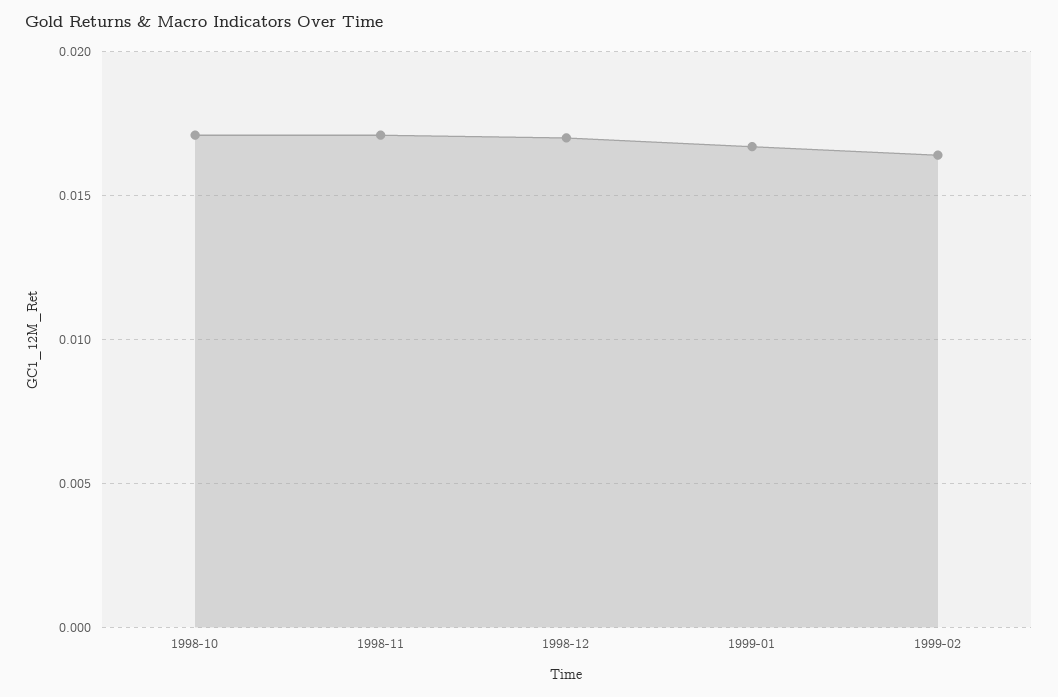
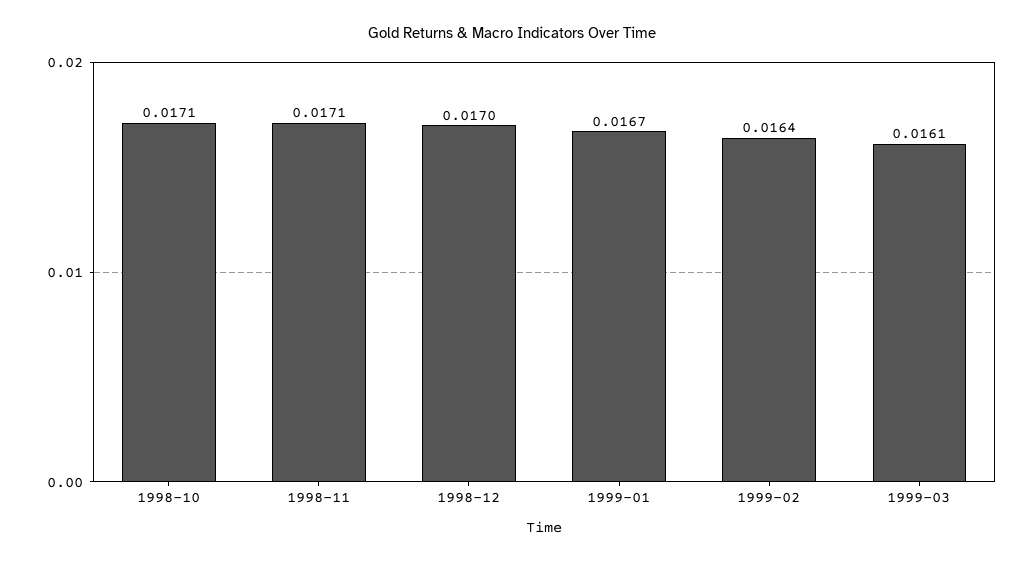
1999-03: none -> 0.0161

